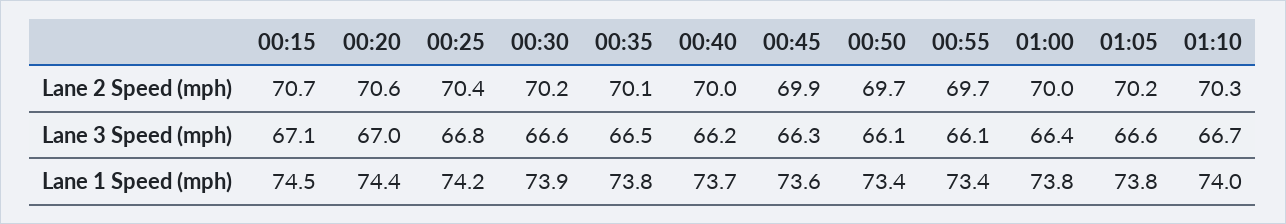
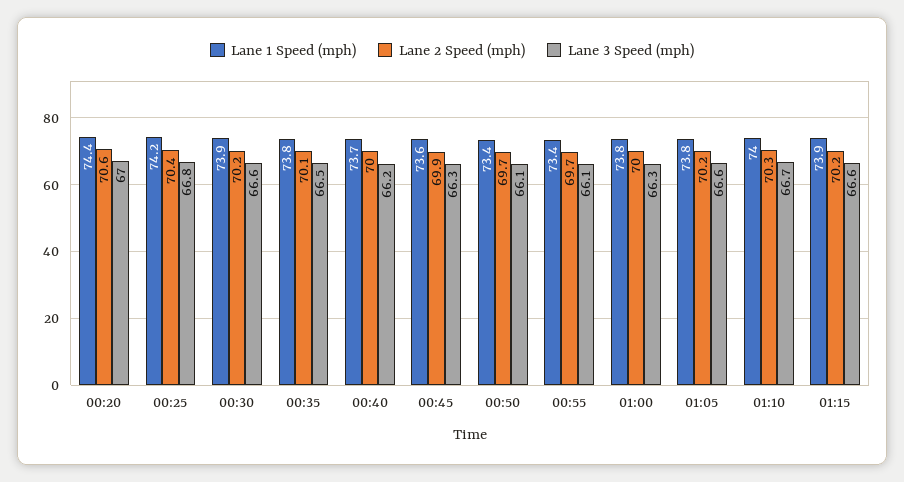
Lane 2 Speed (mph), 00:15: 70.7 -> none
Lane 3 Speed (mph), 00:15: 67.1 -> none
Lane 3 Speed (mph), 01:00: 66.4 -> 66.3
Lane 1 Speed (mph), 00:15: 74.5 -> none
Lane 1 Speed (mph), 01:15: none -> 73.9
Lane 2 Speed (mph), 01:15: none -> 70.2
Lane 3 Speed (mph), 01:15: none -> 66.6

